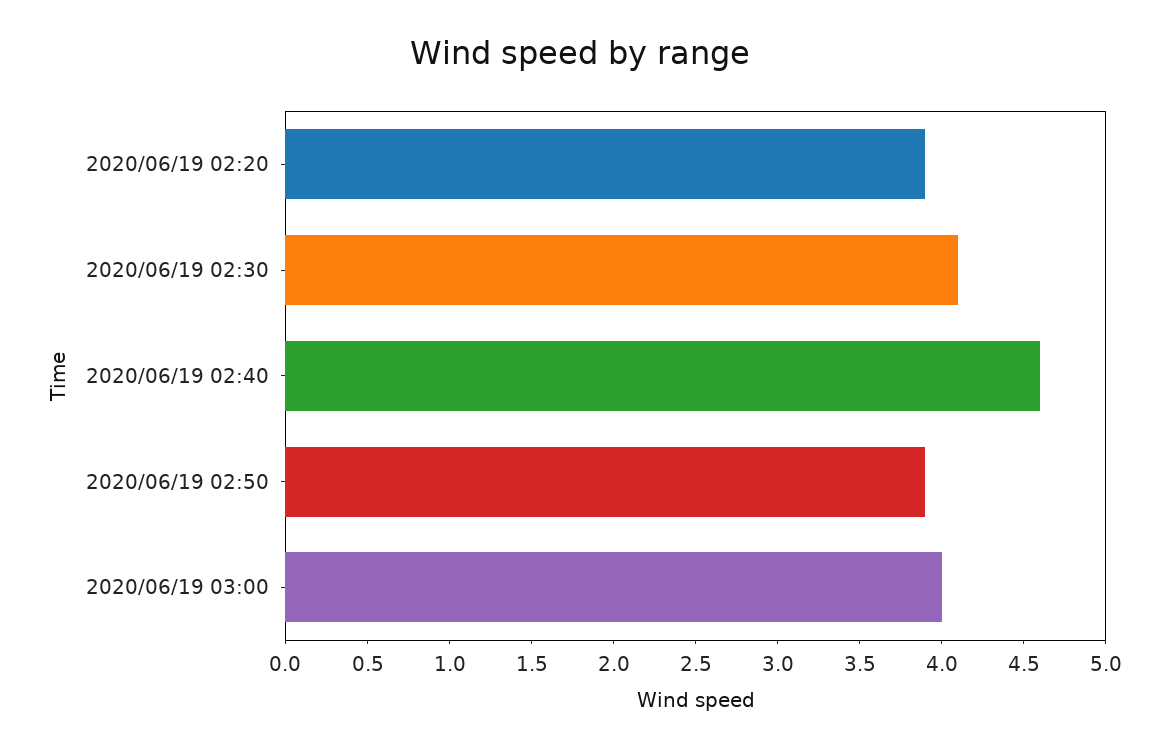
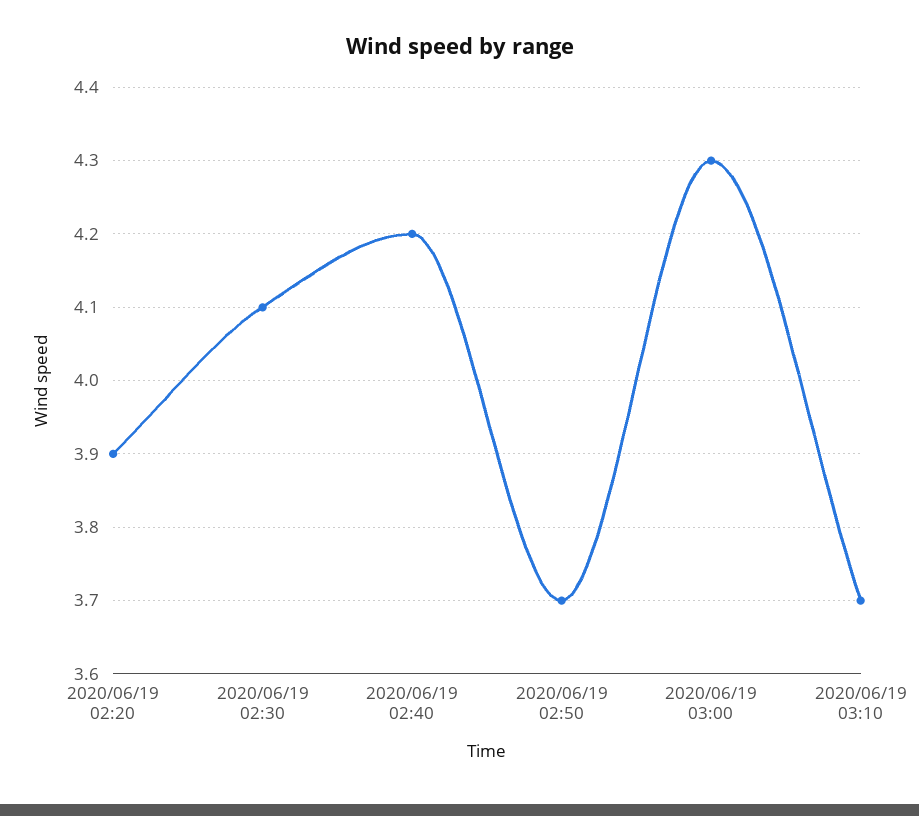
2020/06/19 02:40: 4.6 -> 4.2
2020/06/19 02:50: 3.9 -> 3.7
2020/06/19 03:00: 4 -> 4.3
2020/06/19 03:10: none -> 3.7

